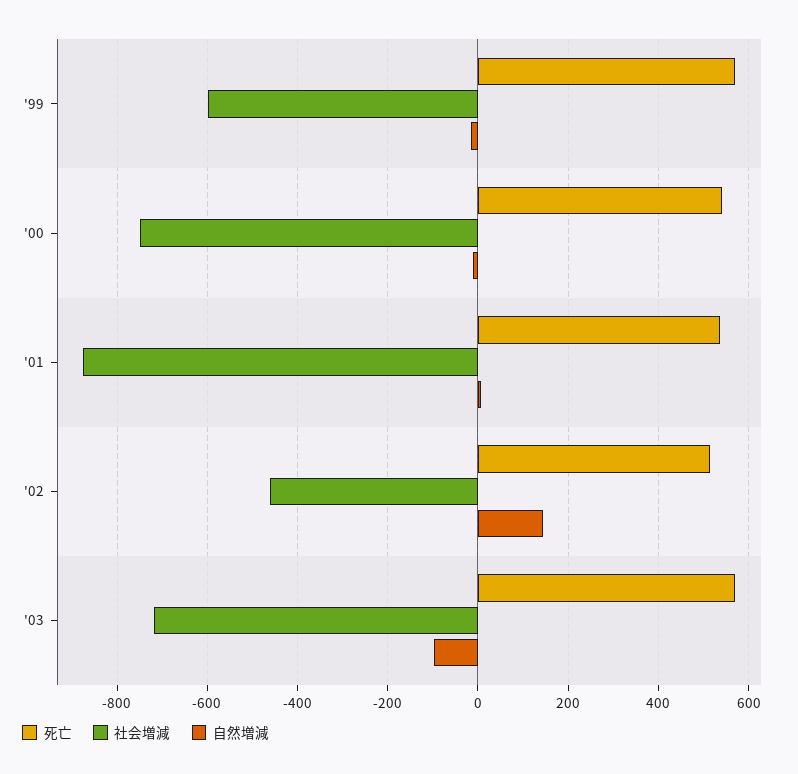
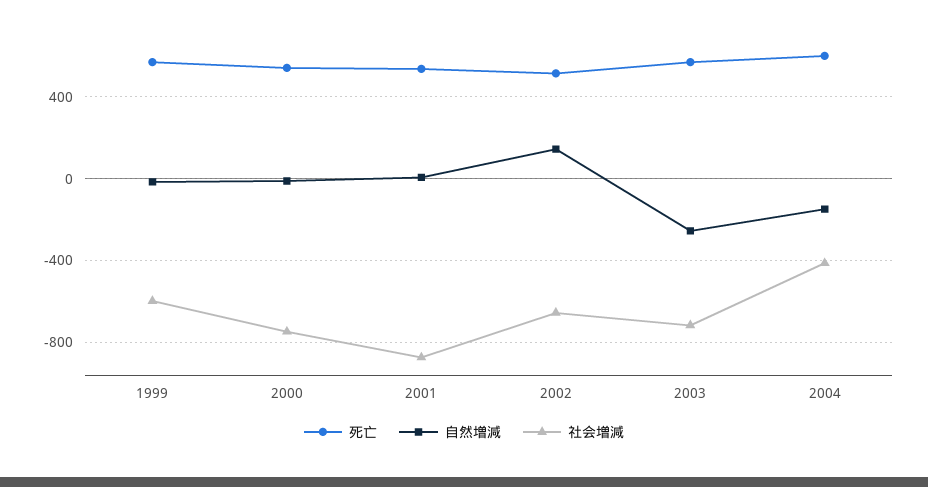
社会増減, '02: -460 -> -650
自然増減, '03: -100 -> -250
死亡, 2004: none -> 600
自然増減, 2004: none -> -150
社会増減, 2004: none -> -400

